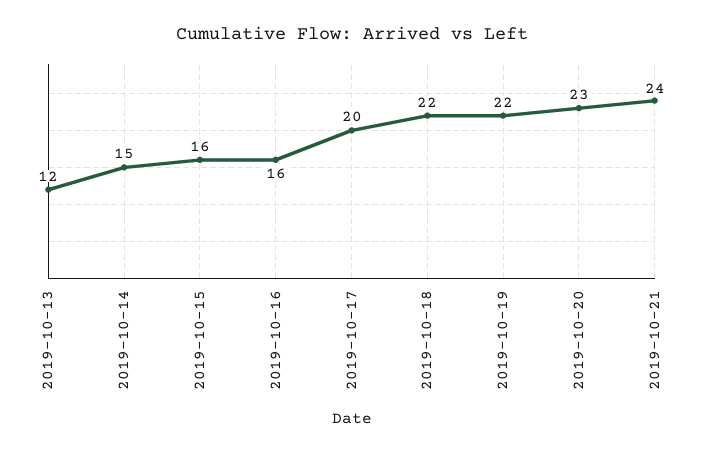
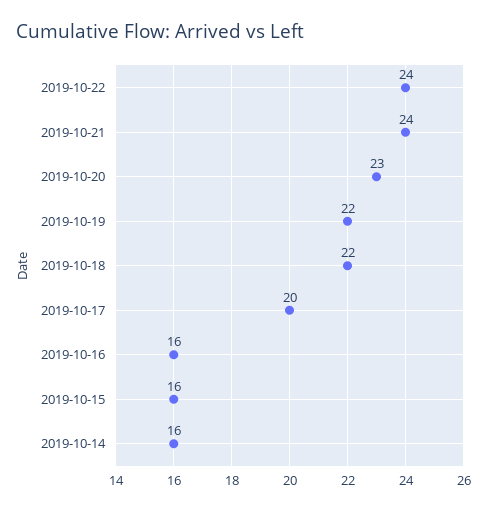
2019-10-13: 12 -> none
2019-10-14: 15 -> 16
2019-10-22: none -> 24

